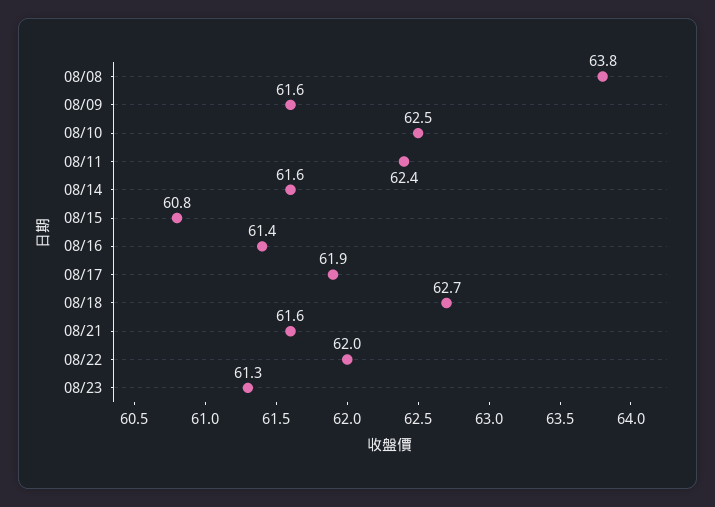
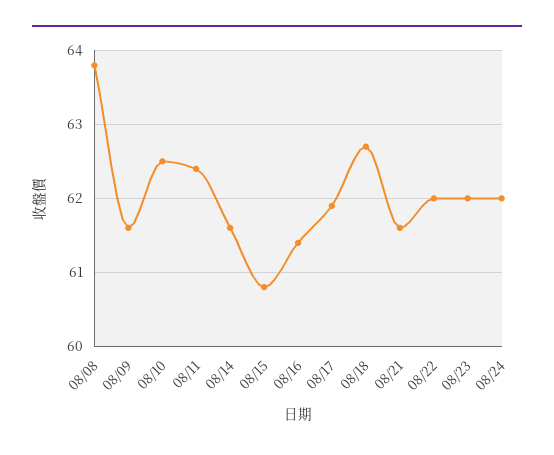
08/23: 61.3 -> 62
08/24: none -> 62

